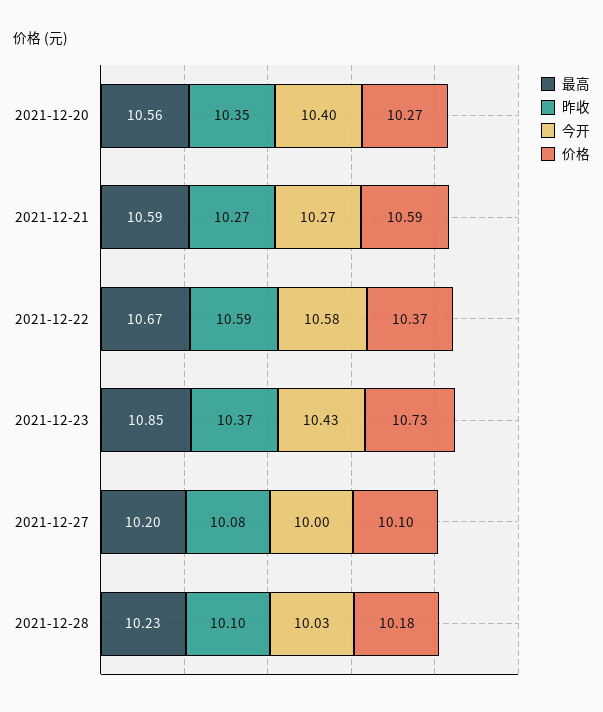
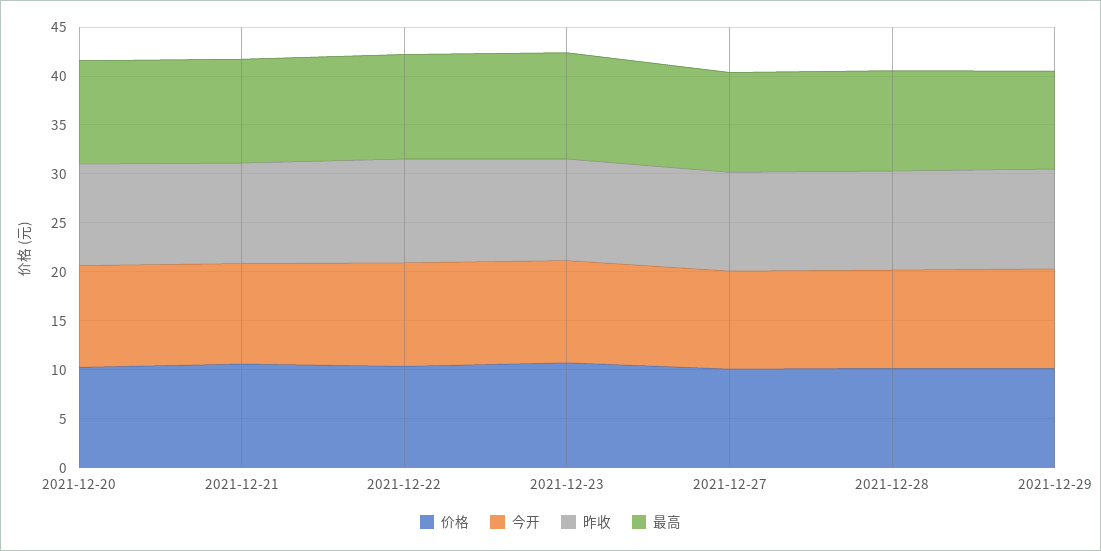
价格, 2021-12-29: none -> 10
今开, 2021-12-29: none -> 10
昨收, 2021-12-29: none -> 10
最高, 2021-12-29: none -> 10

